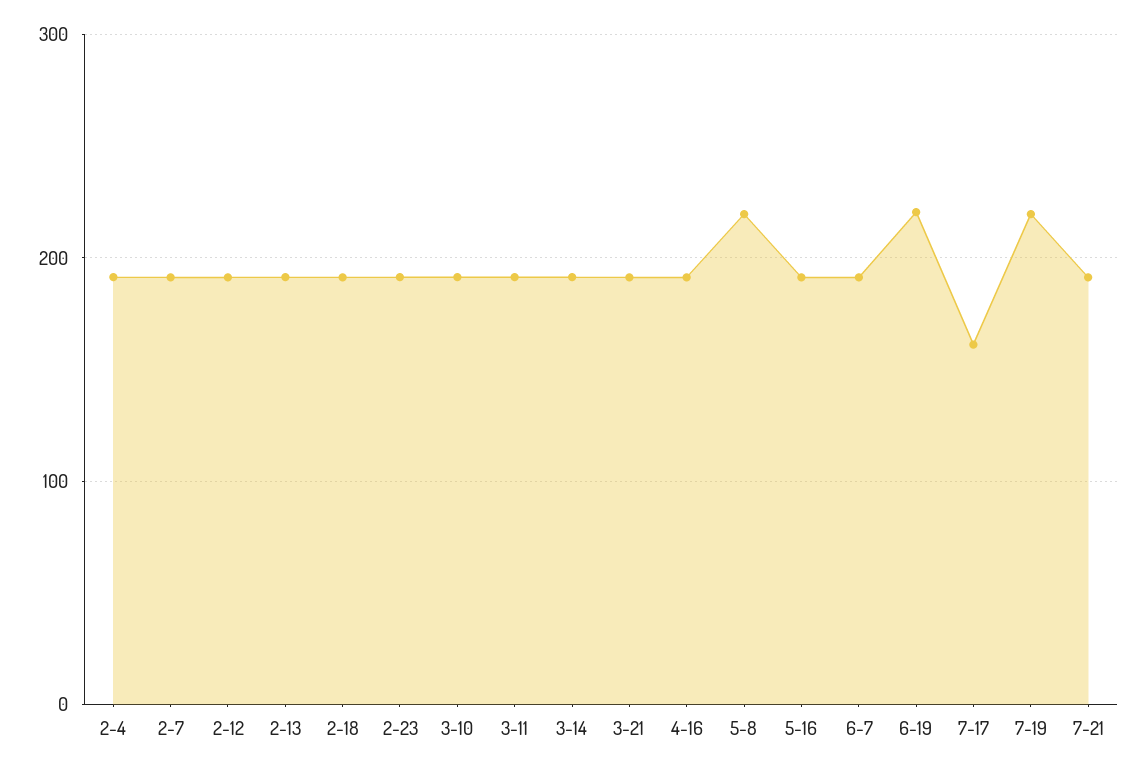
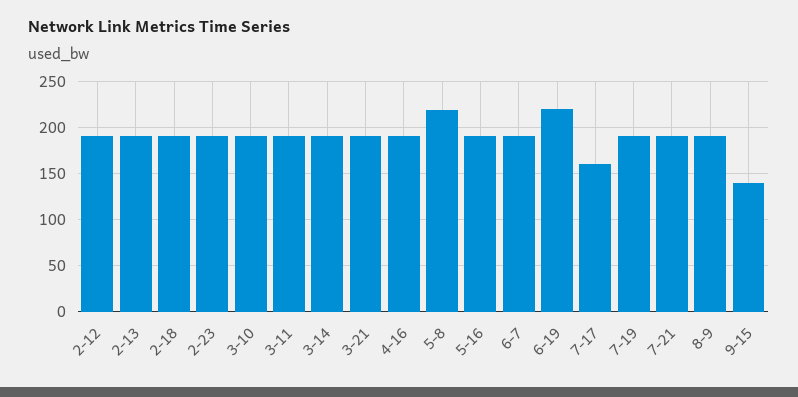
2-4: 190 -> none
2-7: 190 -> none
7-19: 220 -> 190
8-9: none -> 190
9-15: none -> 140

